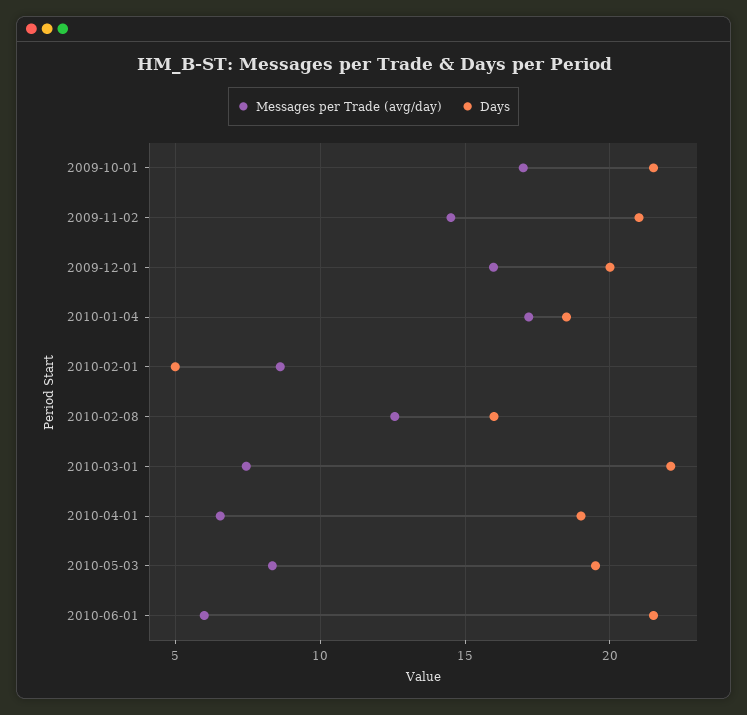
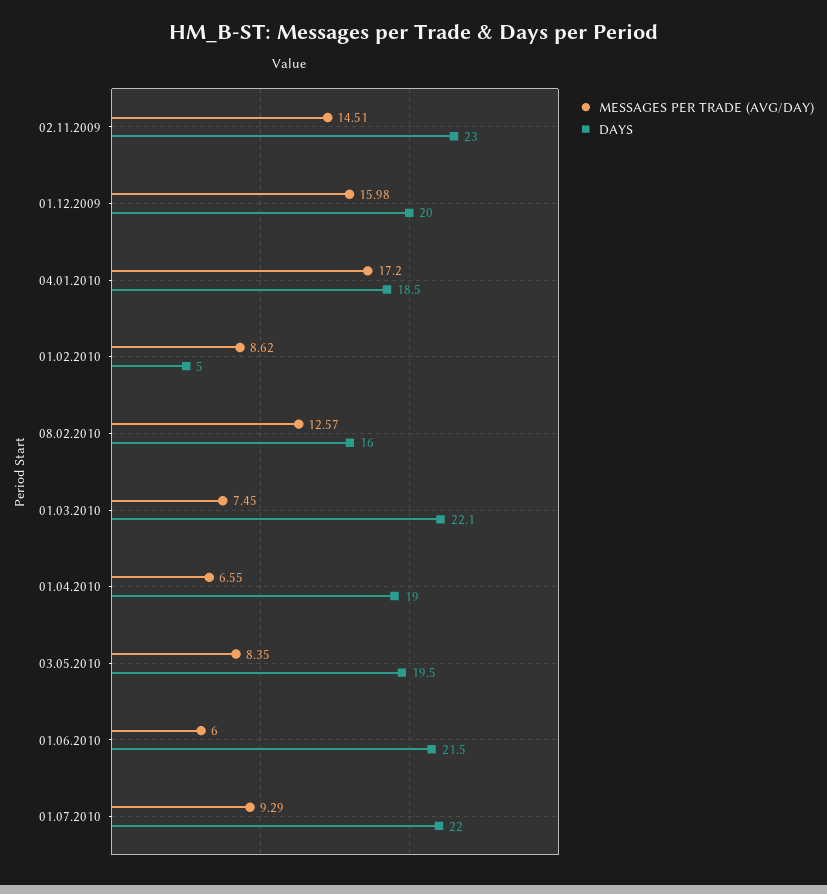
Messages per Trade (avg/day), 2009-10-01: 17 -> none
Days, 2009-10-01: 21.5 -> none
Days, 2009-11-02: 21 -> 23
Messages per Trade (avg/day), 01.07.2010: none -> 9.29
Days, 01.07.2010: none -> 22

